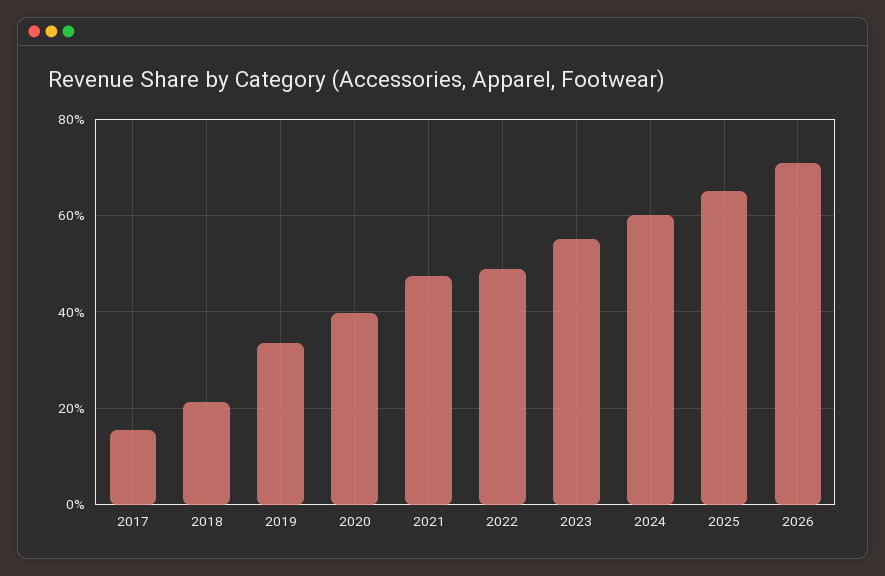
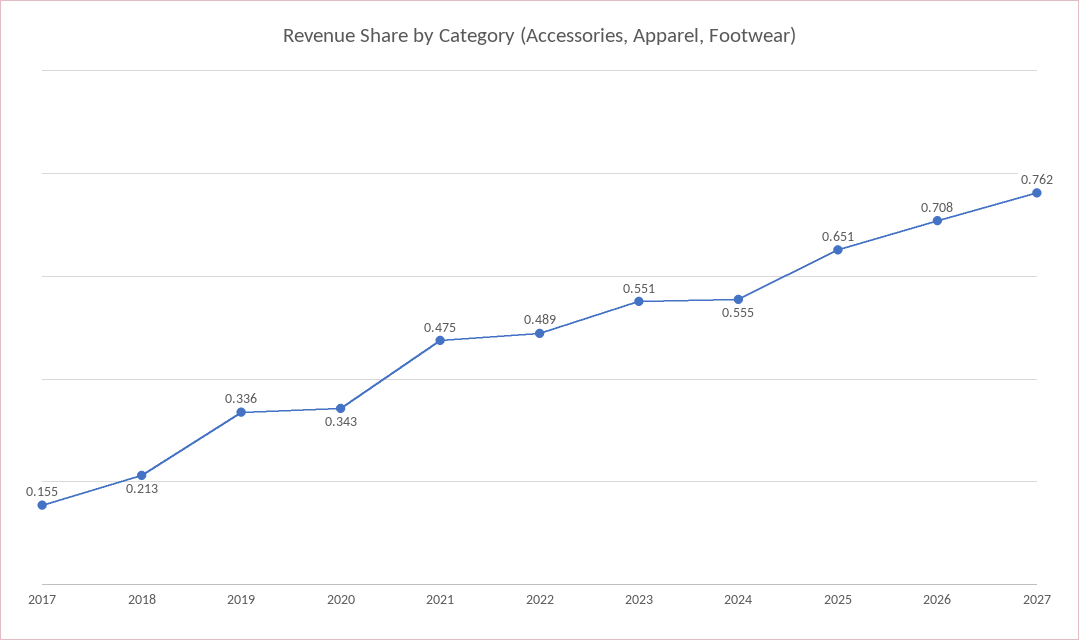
2020: 0.4 -> 0.343
2024: 0.6 -> 0.555
2027: none -> 0.762

